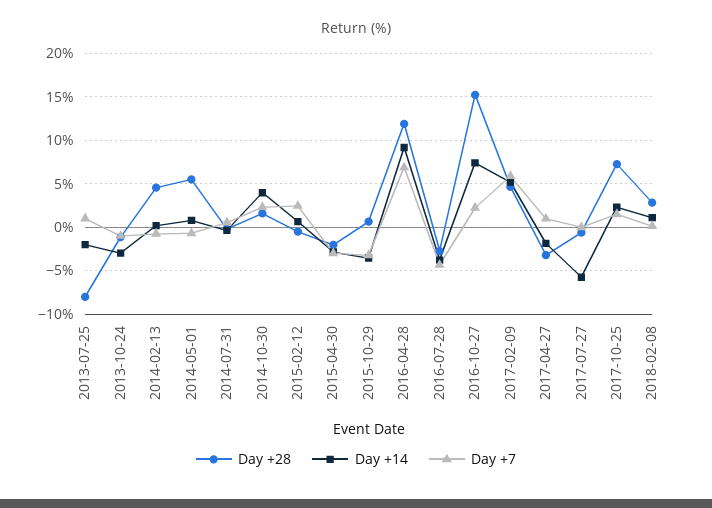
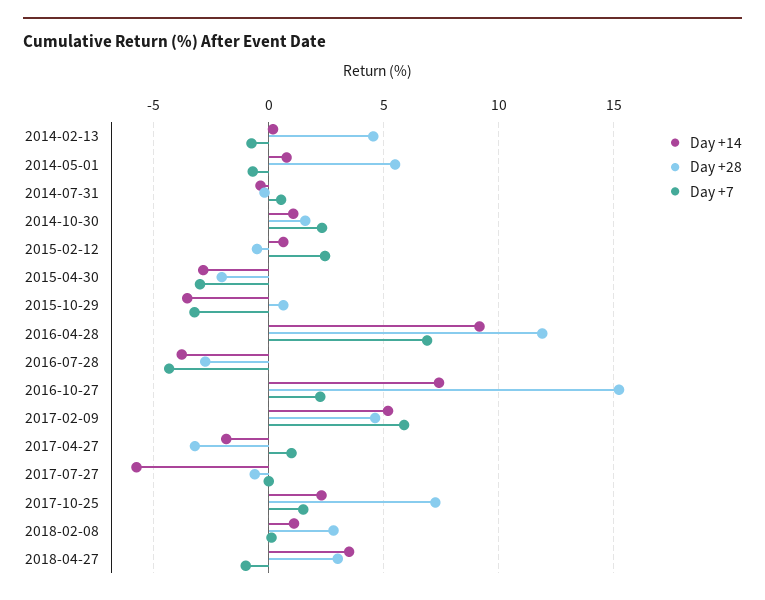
Day +28, 2013-07-25: -8 -> none
Day +14, 2013-07-25: -2 -> none
Day +7, 2013-07-25: 1 -> none
Day +28, 2013-10-24: -1 -> none
Day +14, 2013-10-24: -3 -> none
Day +7, 2013-10-24: -1 -> none
Day +14, 2014-10-30: 4 -> 1
Day +14, 2018-04-27: none -> 3.5
Day +28, 2018-04-27: none -> 3
Day +7, 2018-04-27: none -> -1

